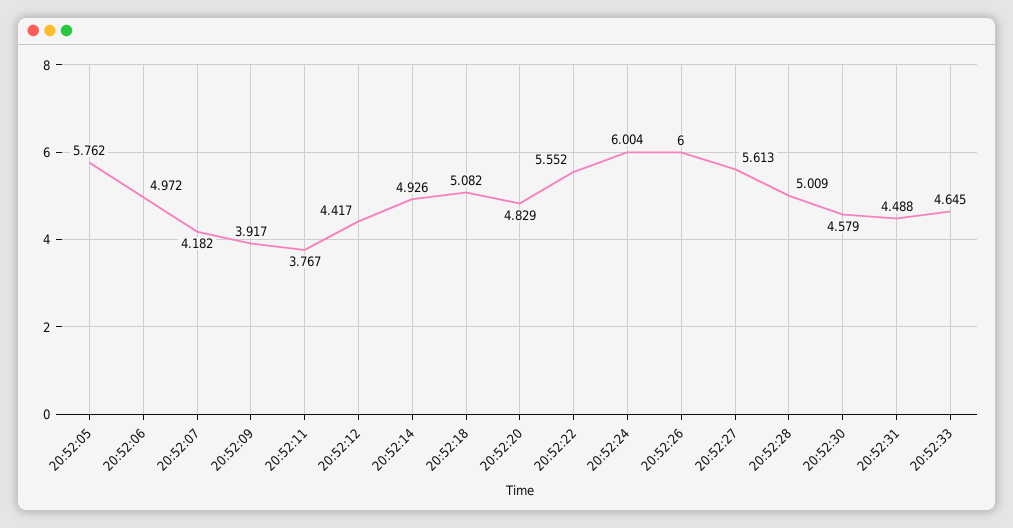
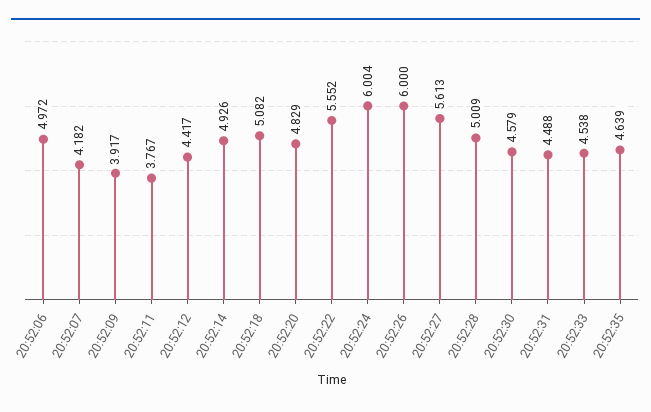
20:52:05: 5.762 -> none
20:52:33: 4.645 -> 4.538
20:52:35: none -> 4.639

